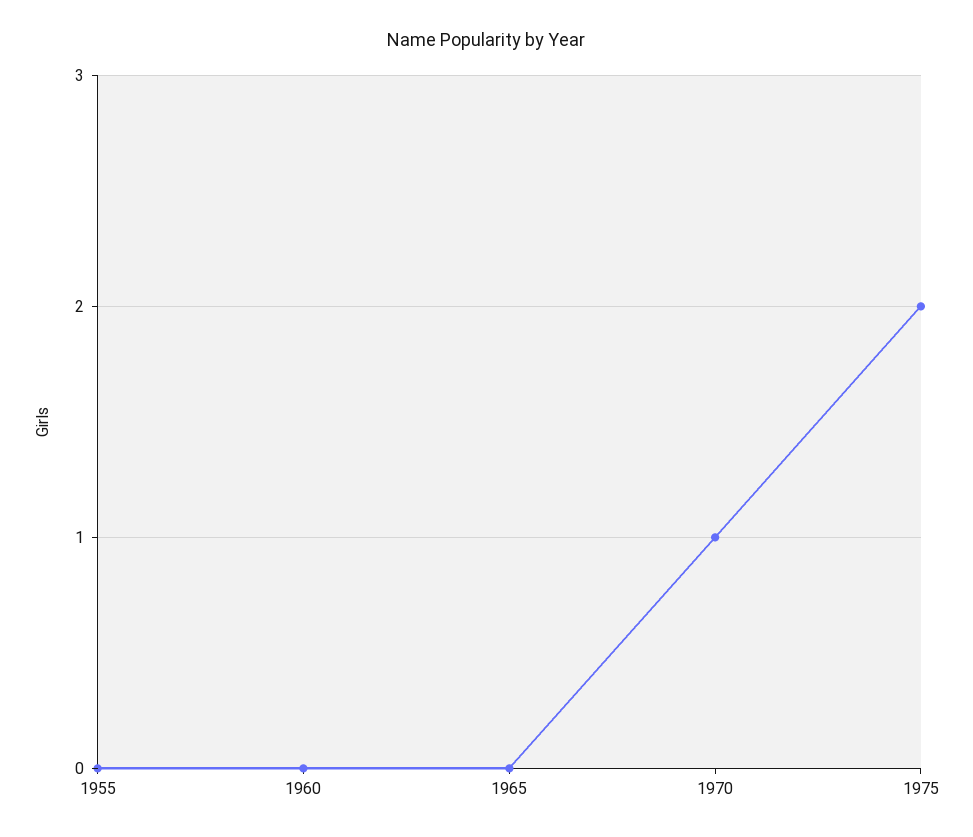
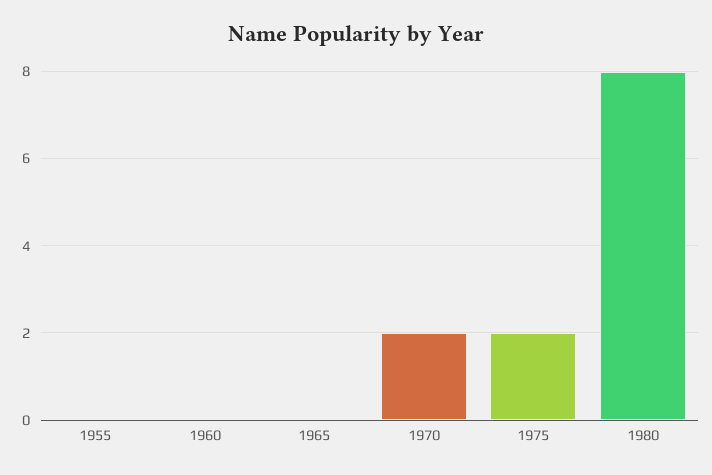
1970: 1 -> 2
1980: none -> 8

